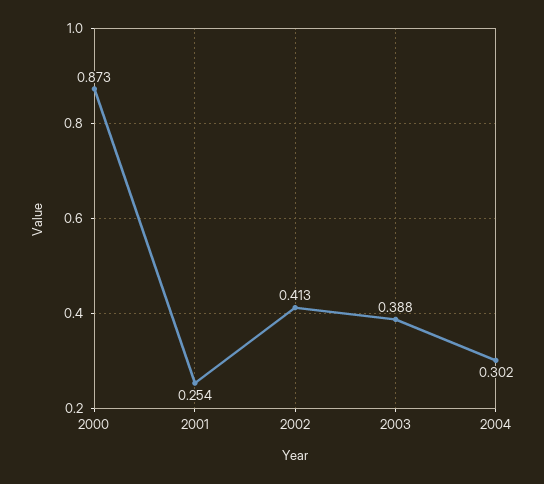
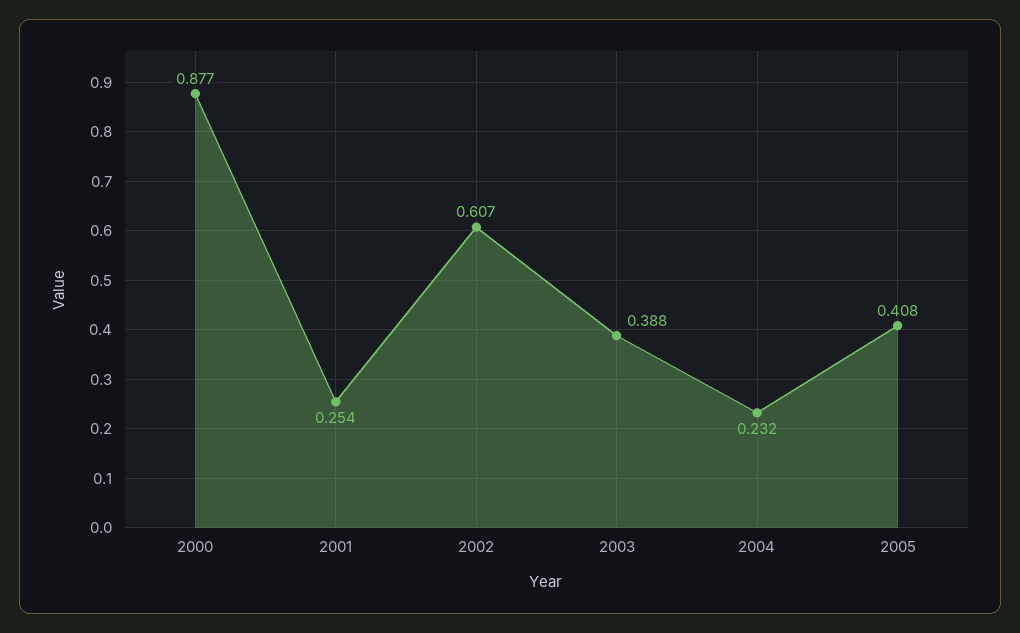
2000: 0.873 -> 0.877
2002: 0.413 -> 0.607
2004: 0.302 -> 0.232
2005: none -> 0.408

